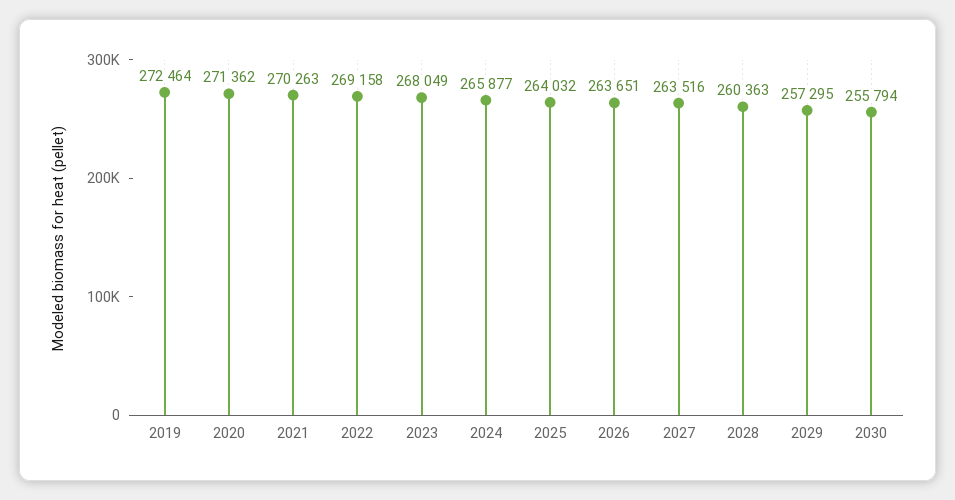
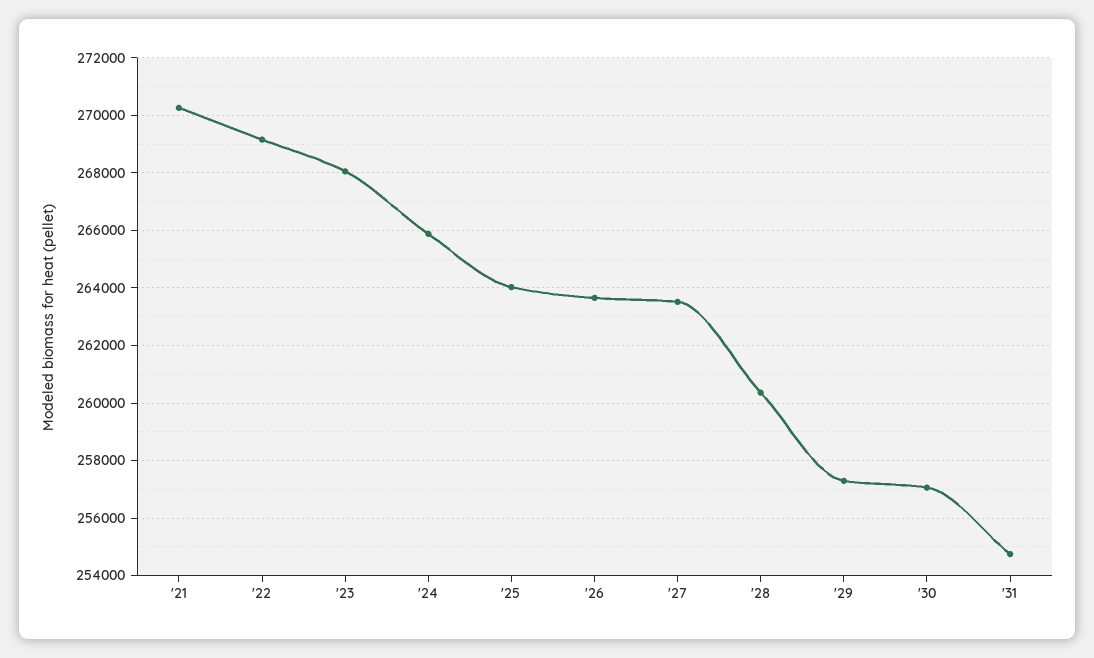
2019: 272464 -> none
2020: 271362 -> none
2030: 255794 -> 257000
'31: none -> 254750

